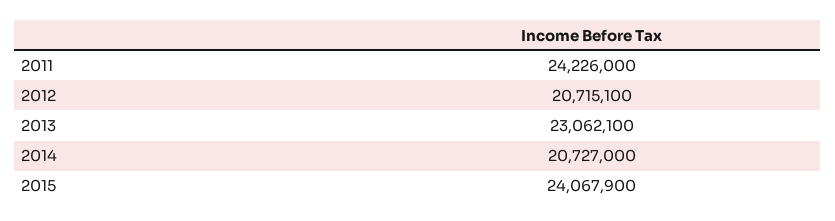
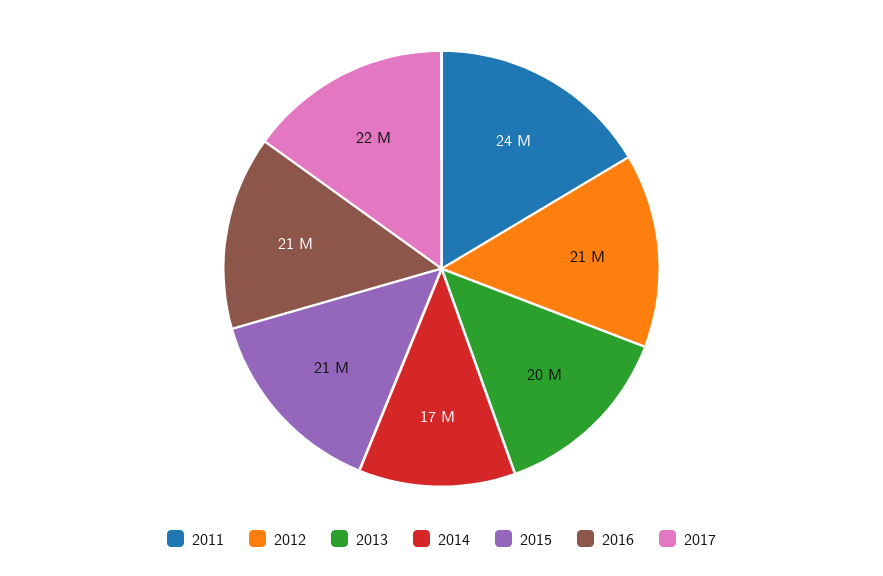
2013: 23062100 -> 20000000
2014: 20727000 -> 17000000
2015: 24067900 -> 21000000
2016: none -> 21000000
2017: none -> 22000000

